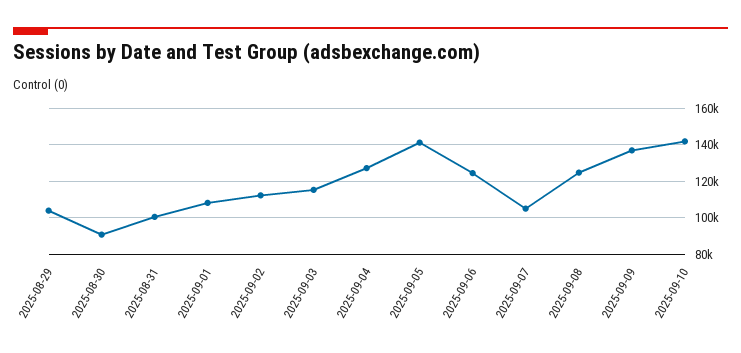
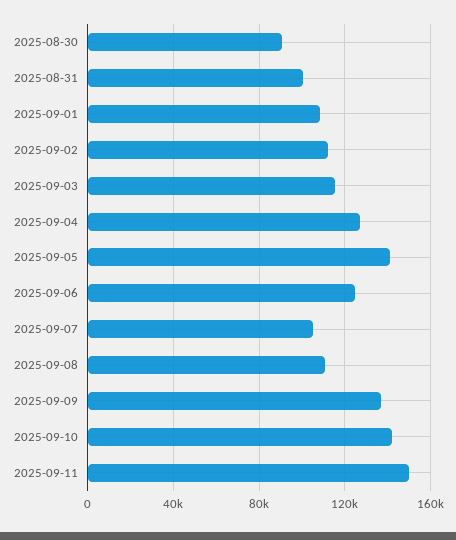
2025-08-29: 105000 -> none
2025-09-08: 125000 -> 110000
2025-09-11: none -> 150000

